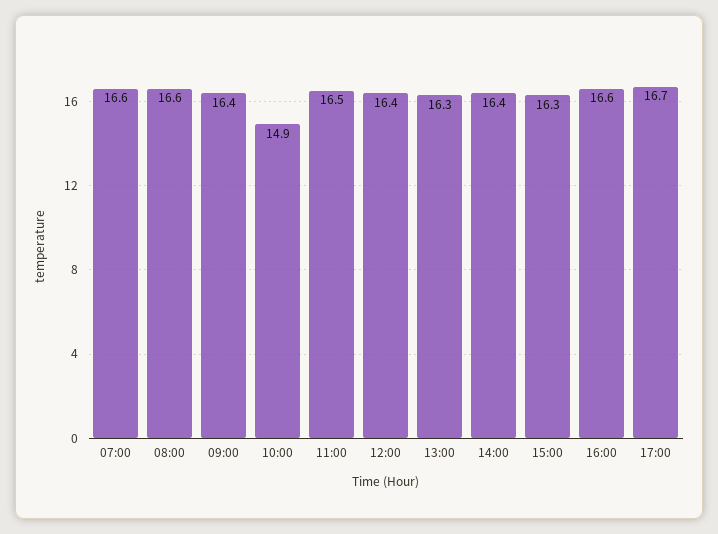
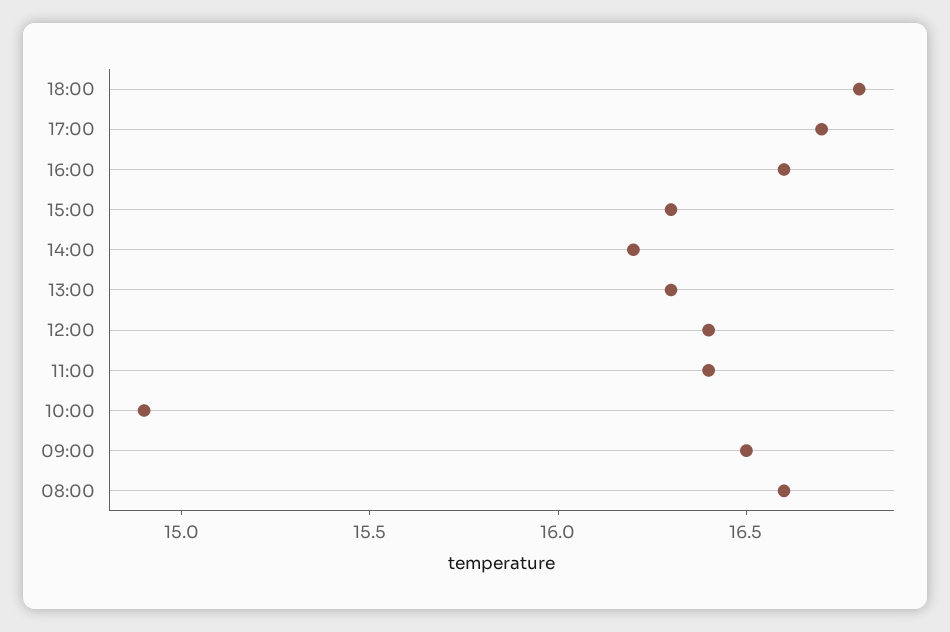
07:00: 16.6 -> none
09:00: 16.4 -> 16.5
11:00: 16.5 -> 16.4
14:00: 16.4 -> 16.2
18:00: none -> 16.8

